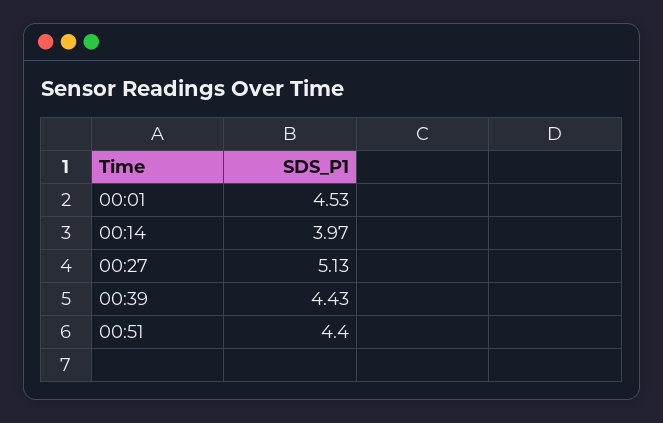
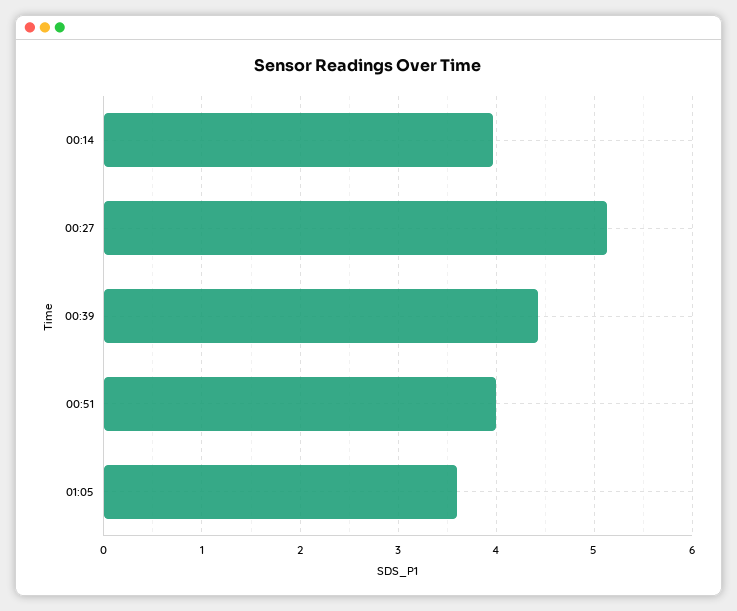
00:01: 4.53 -> none
00:51: 4.4 -> 4
01:05: none -> 3.6

